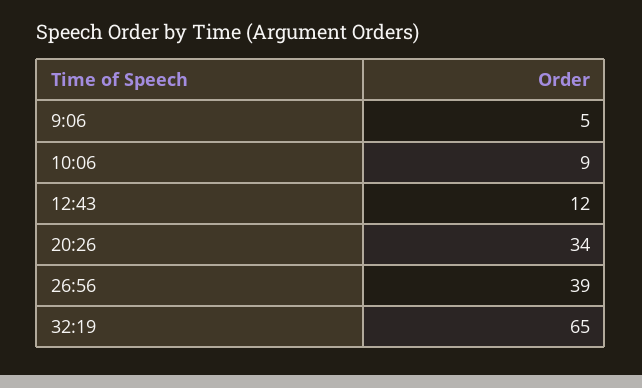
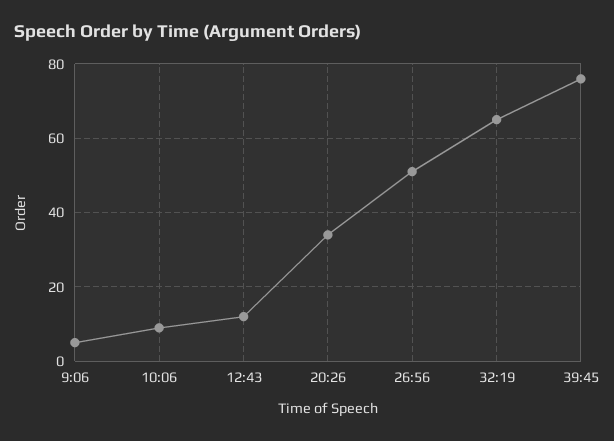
26:56: 39 -> 50
39:45: none -> 75

